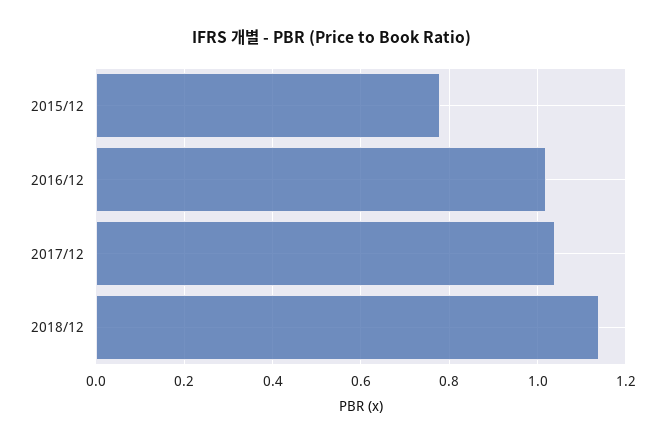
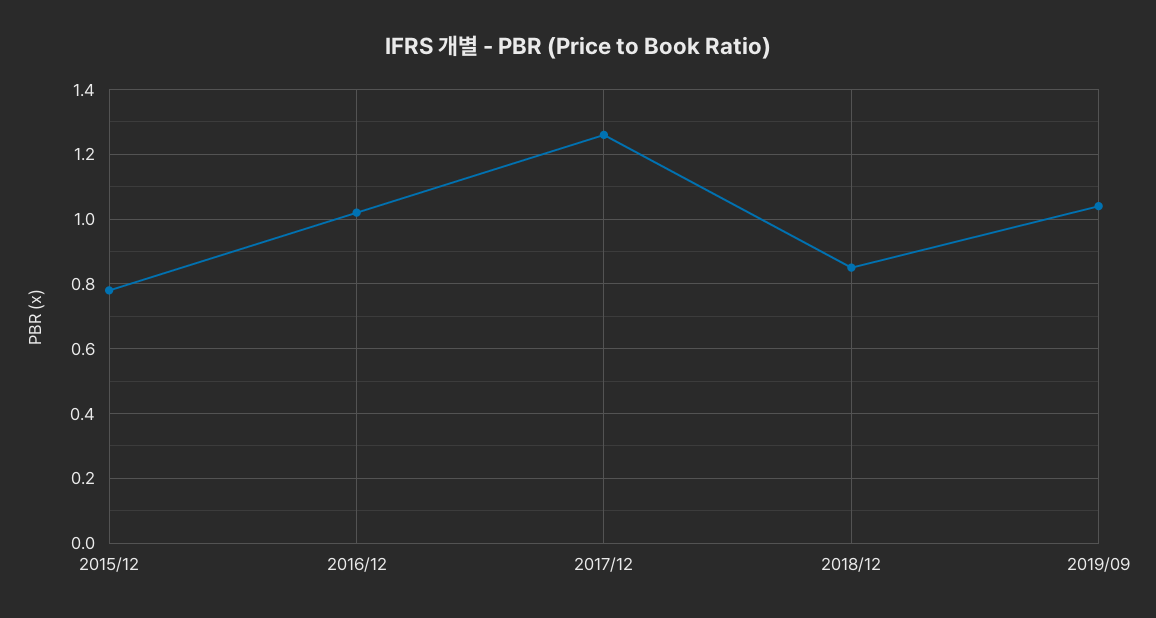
2017/12: 1.05 -> 1.25
2018/12: 1.15 -> 0.85
2019/09: none -> 1.05

